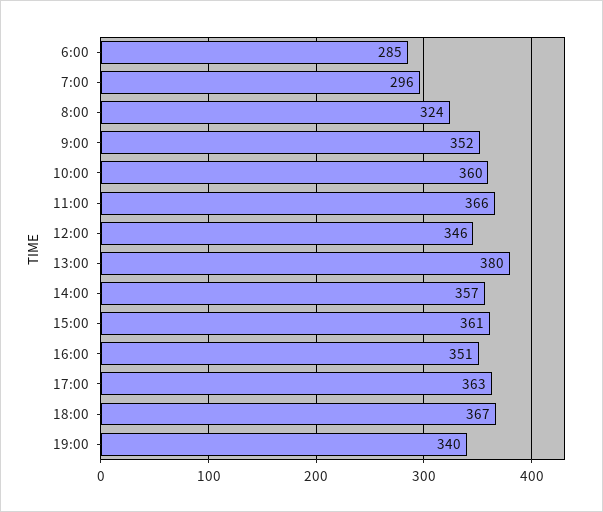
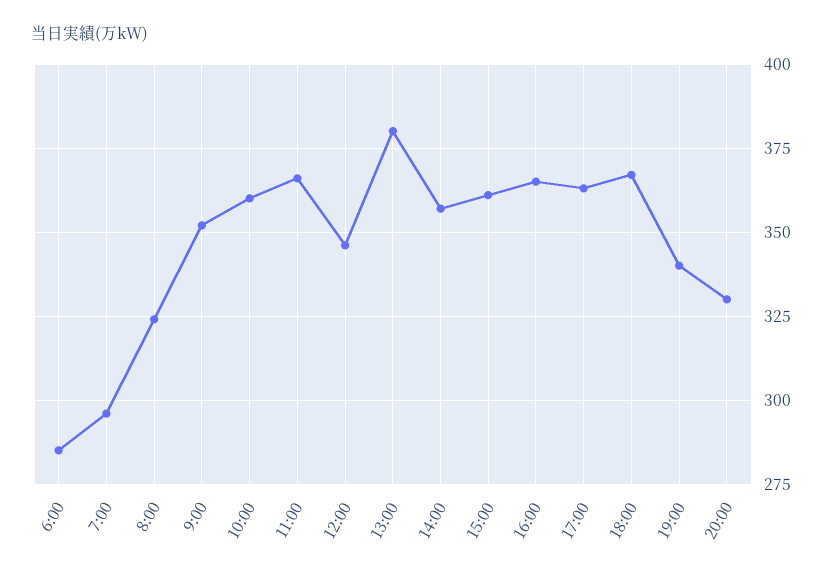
16:00: 351 -> 365
20:00: none -> 330

